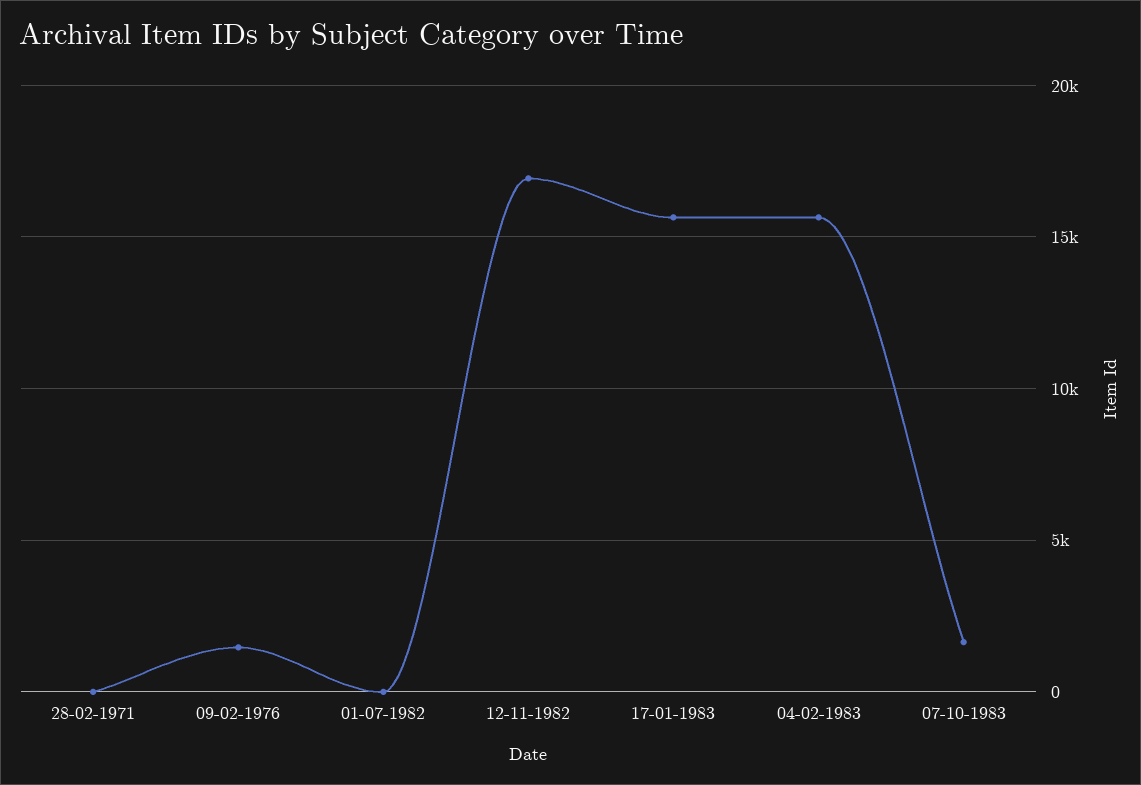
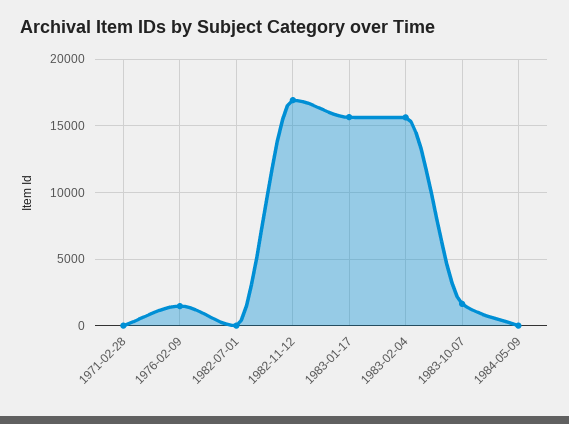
1984-05-09: none -> 0

